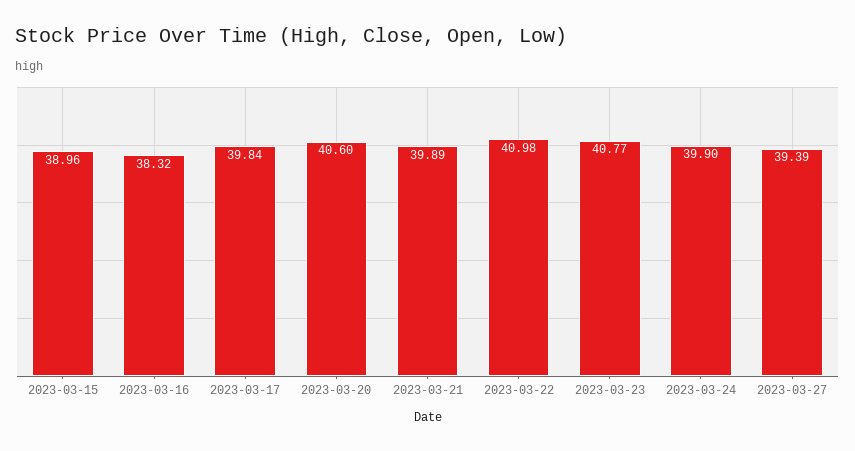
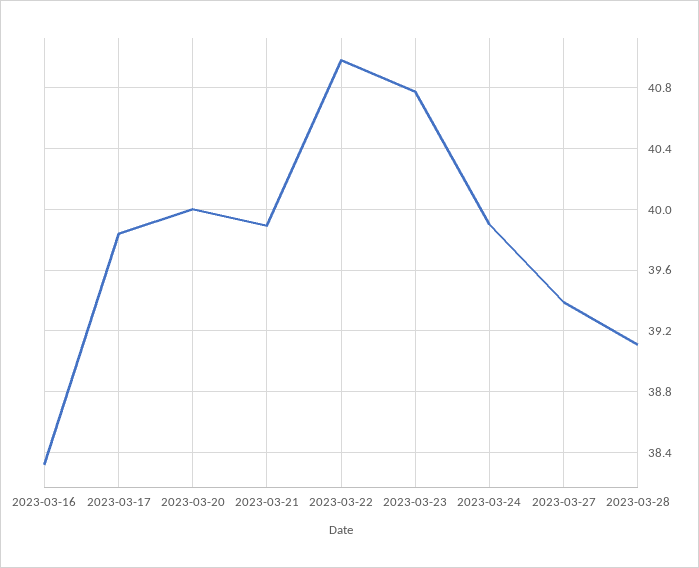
2023-03-15: 38.96 -> none
2023-03-20: 40.6 -> 40
2023-03-28: none -> 39.1

